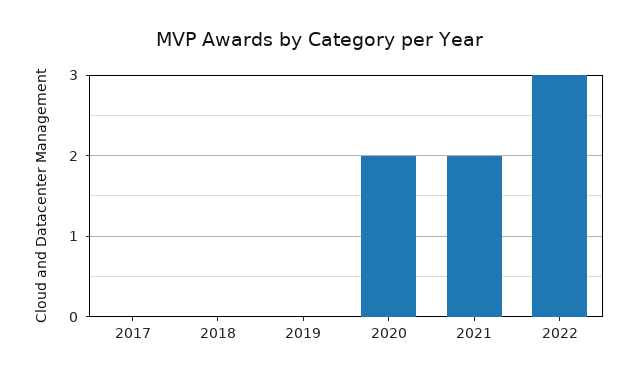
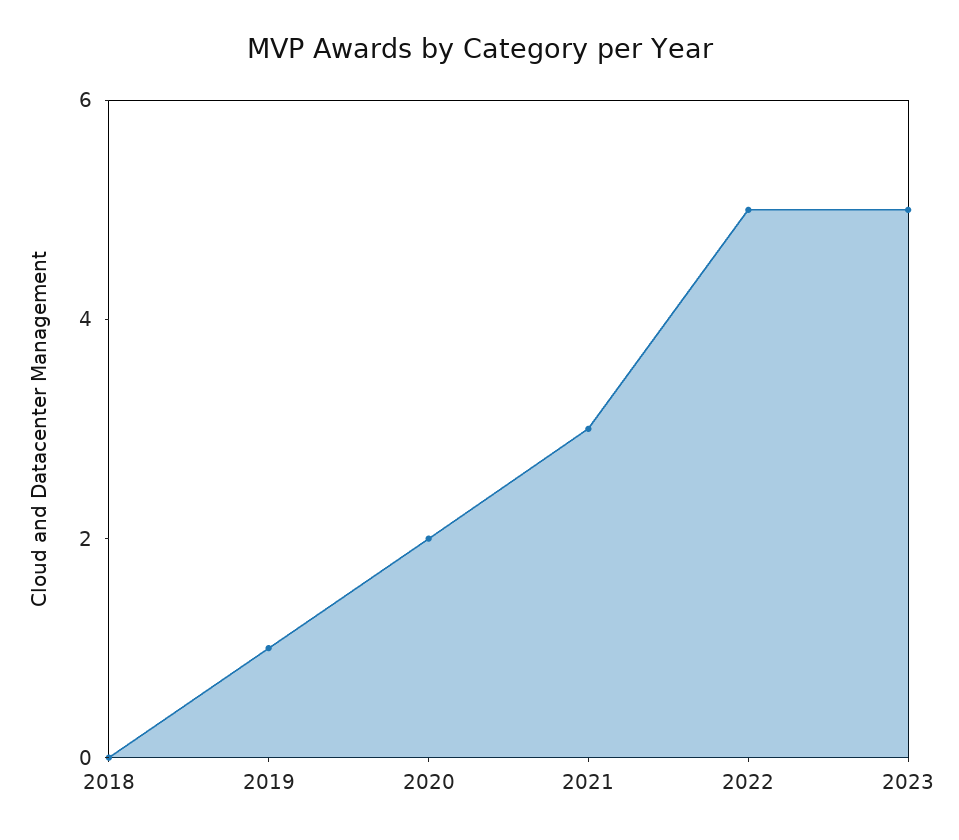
2017: 0 -> none
2019: 0 -> 1
2021: 2 -> 3
2022: 3 -> 5
2023: none -> 5

